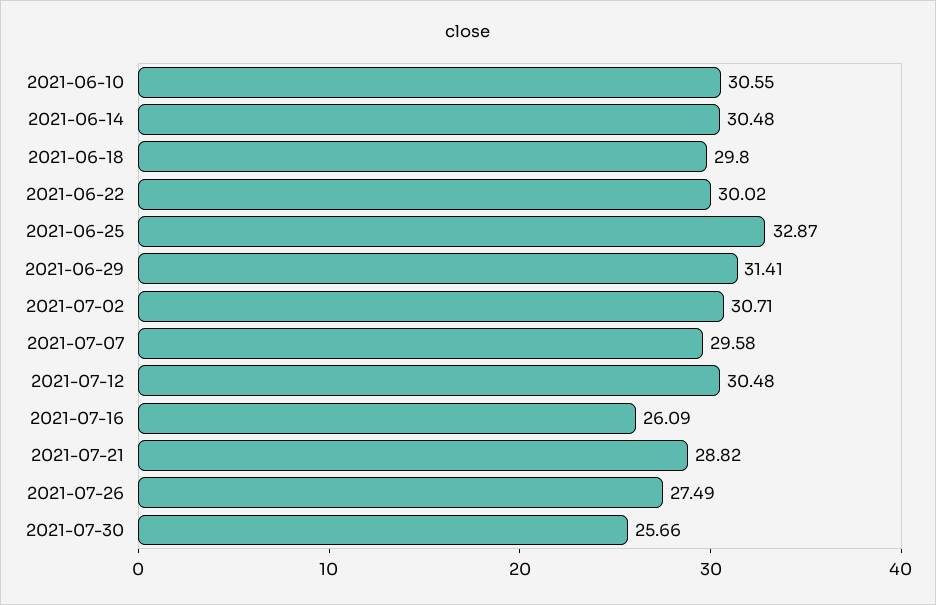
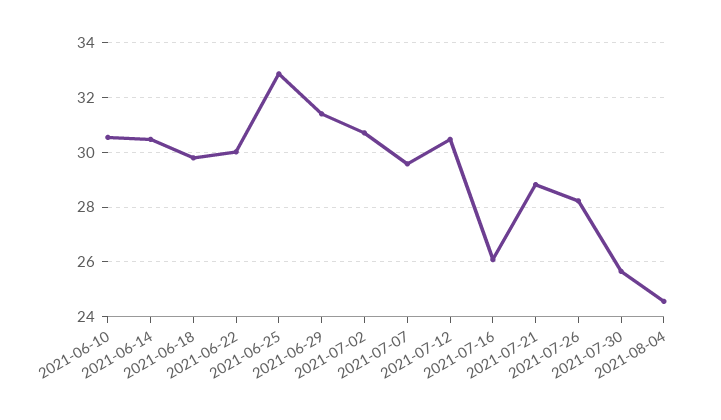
2021-07-26: 27.49 -> 28.25
2021-08-04: none -> 24.5

